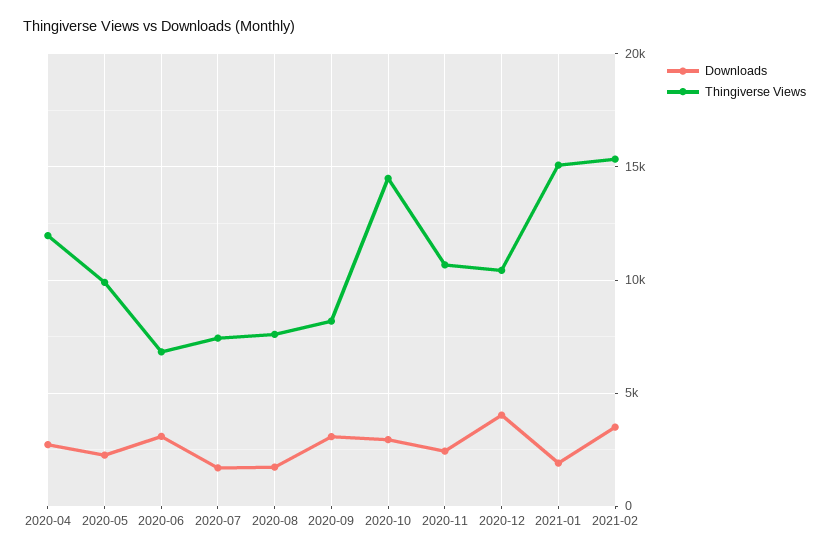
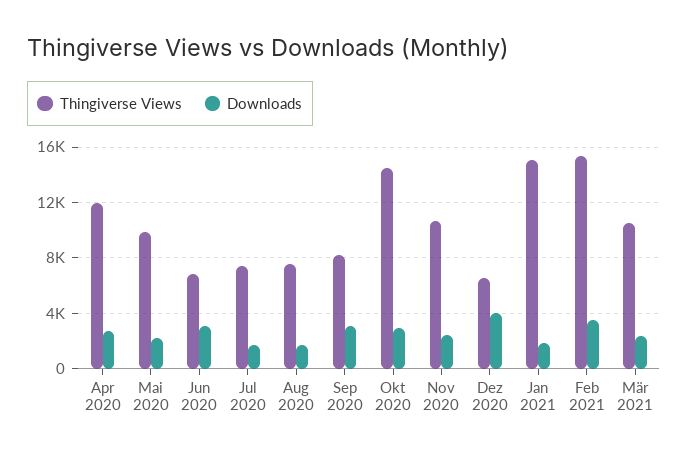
Thingiverse Views, 2020-12: 10500 -> 6500
Thingiverse Views, Mär 2021: none -> 10500
Downloads, Mär 2021: none -> 2500

